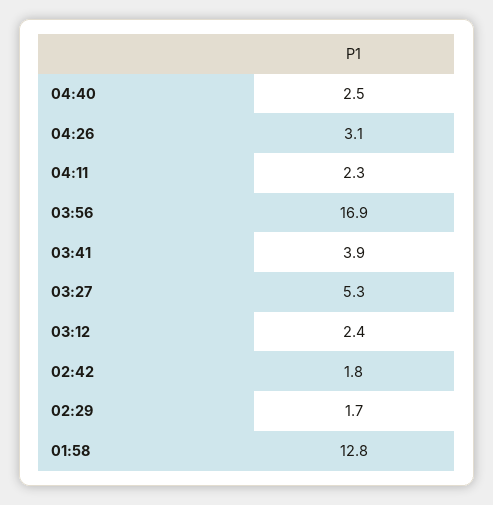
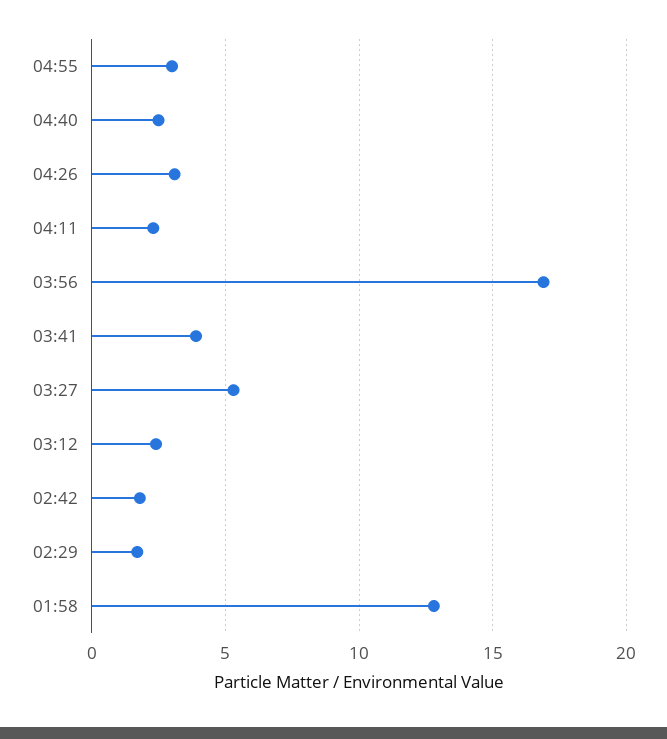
04:55: none -> 3

